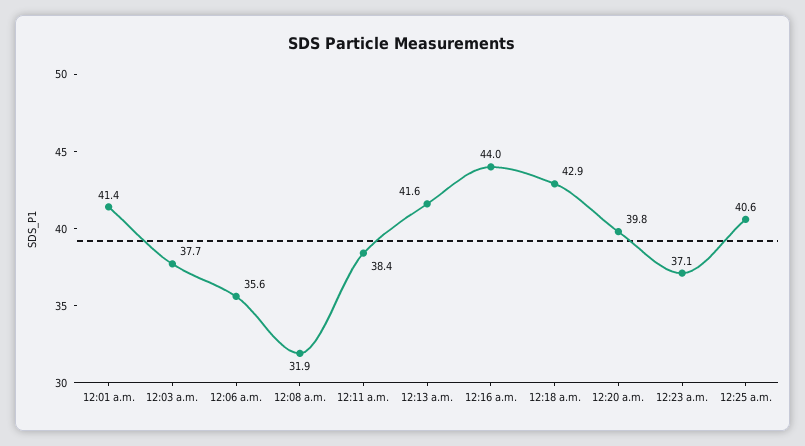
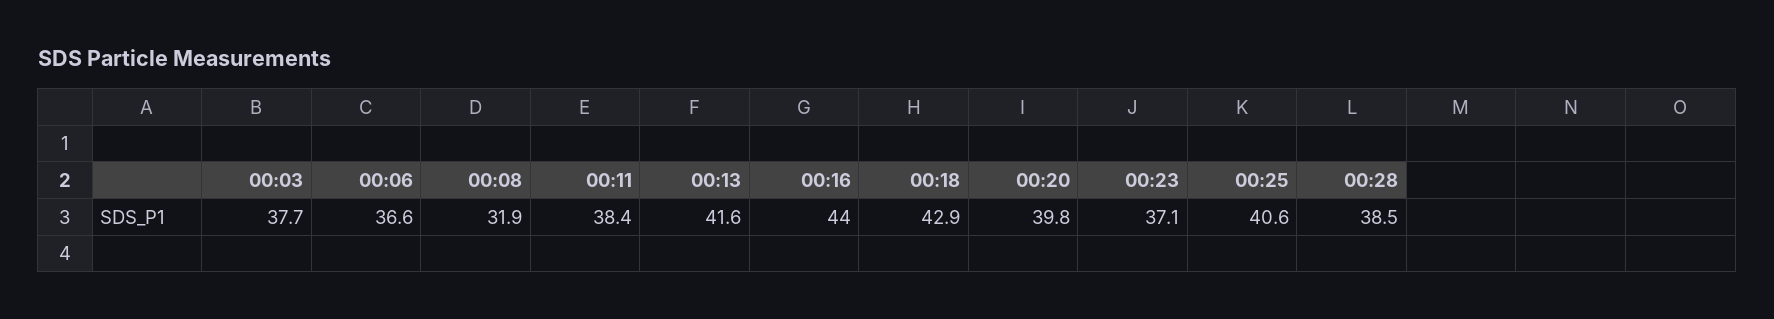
12:01 a.m.: 41.4 -> none
12:06 a.m.: 35.6 -> 36.6
00:28: none -> 38.5

